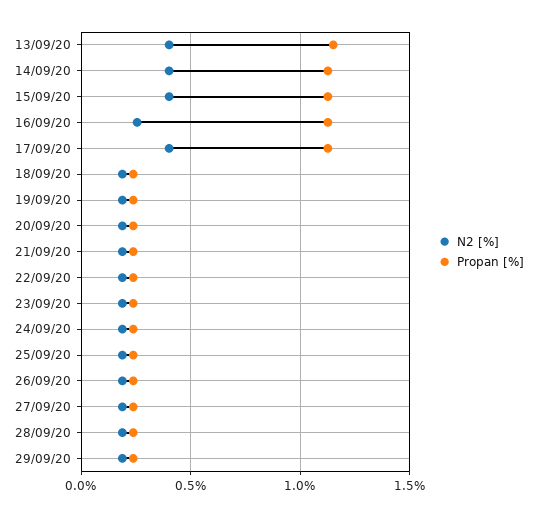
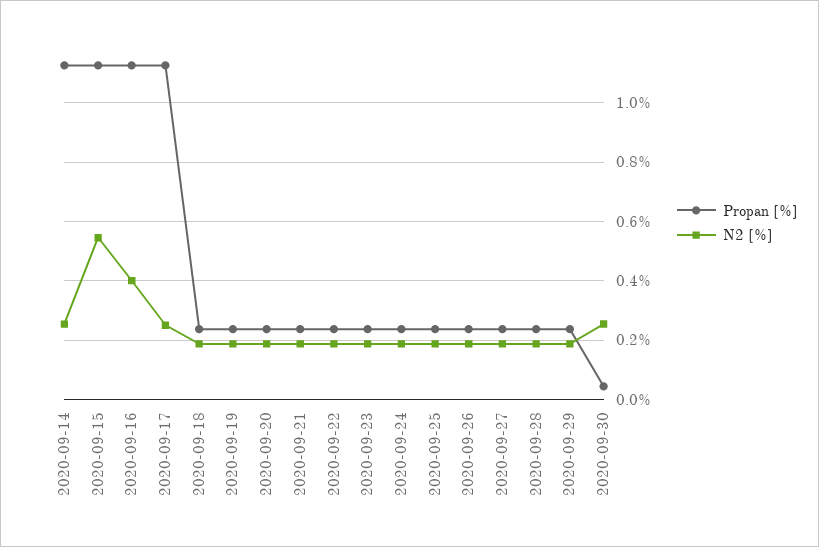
N2 [%], 13/09/20: 0.4 -> none
Propan [%], 13/09/20: 1.15 -> none
N2 [%], 14/09/20: 0.4 -> 0.25
N2 [%], 15/09/20: 0.4 -> 0.55
N2 [%], 16/09/20: 0.25 -> 0.4
N2 [%], 17/09/20: 0.4 -> 0.25
Propan [%], 2020-09-30: none -> 0.05
N2 [%], 2020-09-30: none -> 0.25

